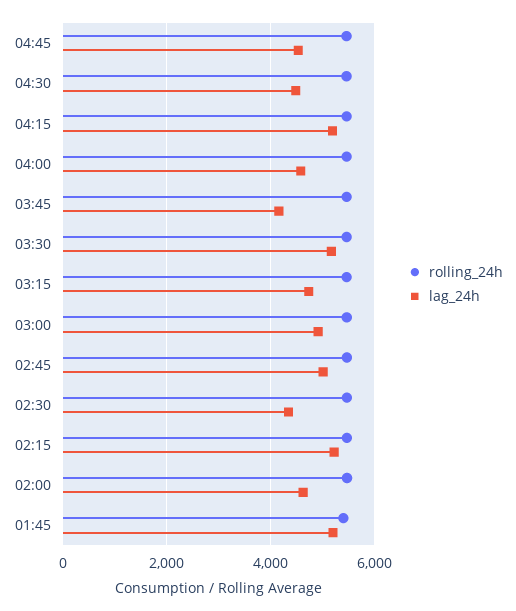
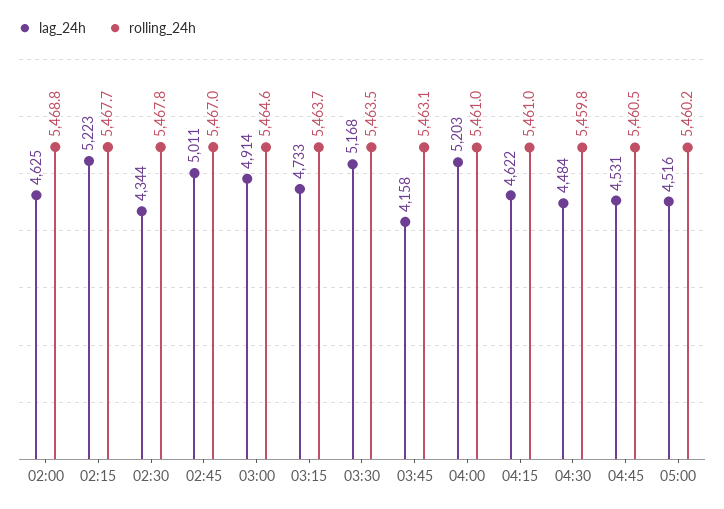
lag_24h, 04:15: 5200 -> 4622
lag_24h, 04:00: 4600 -> 5203
rolling_24h, 01:45: 5400 -> none
lag_24h, 01:45: 5200 -> none
lag_24h, 05:00: none -> 4516
rolling_24h, 05:00: none -> 5460.2

